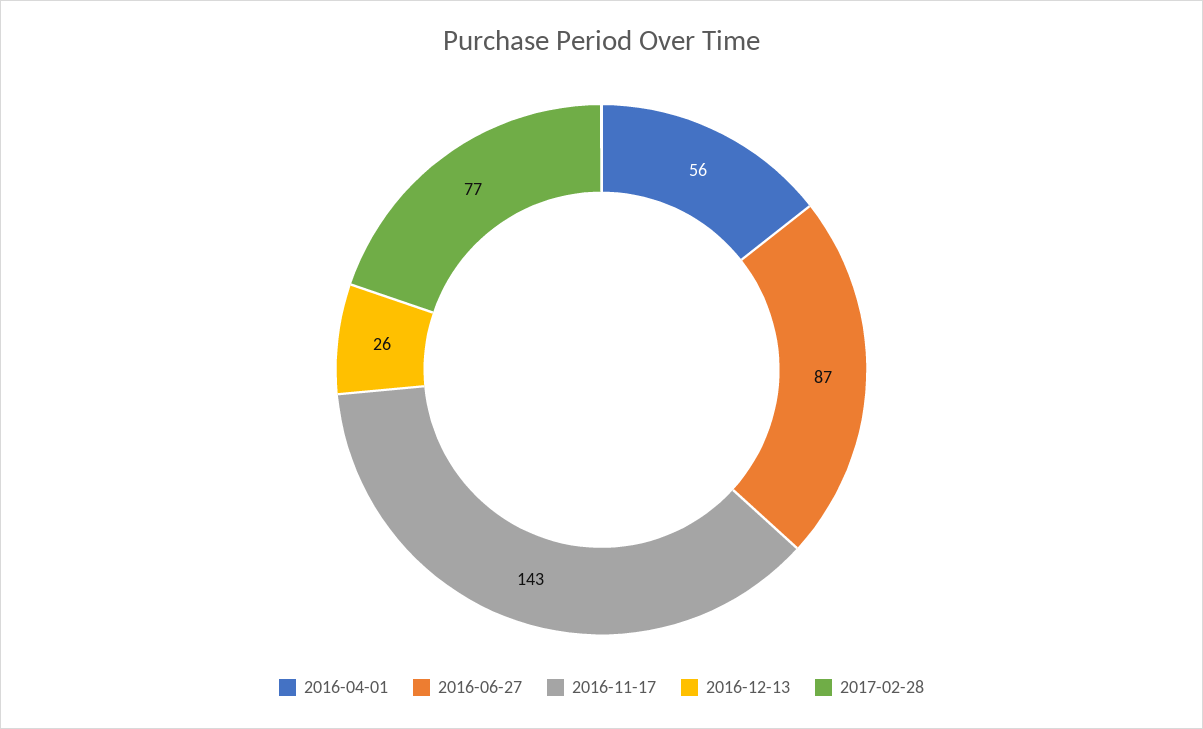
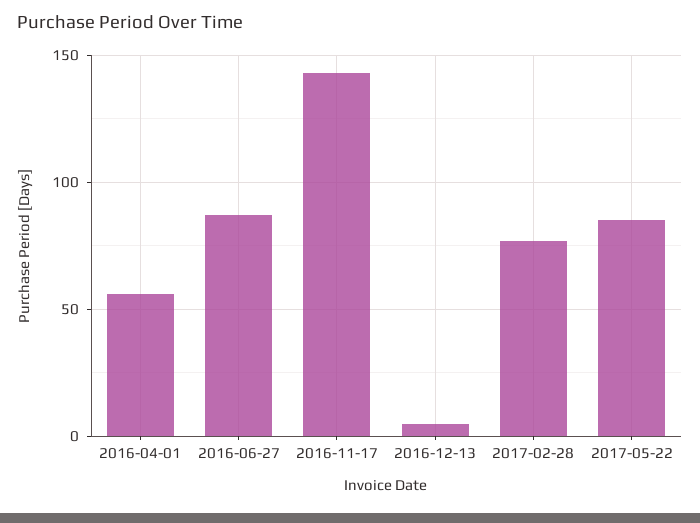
2016-12-13: 26 -> 5
2017-05-22: none -> 85

